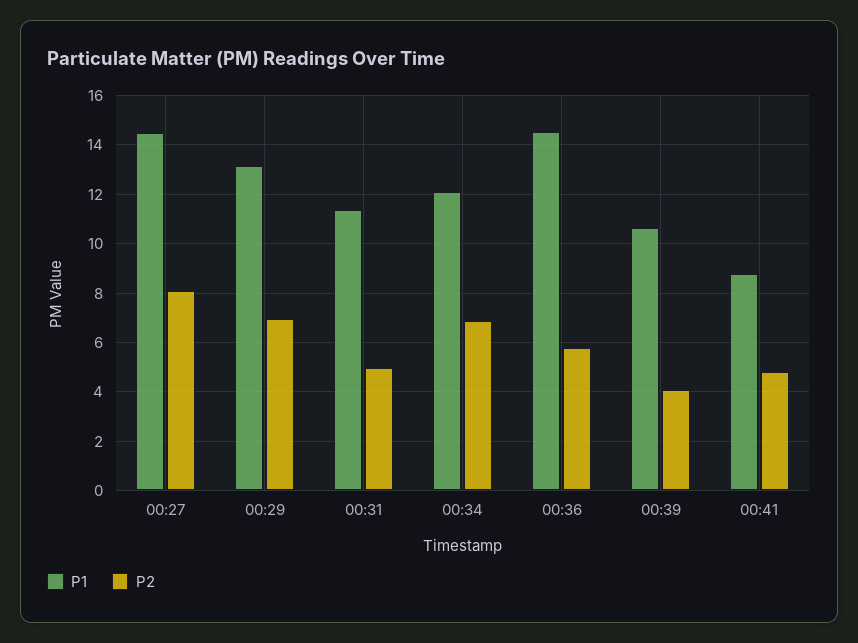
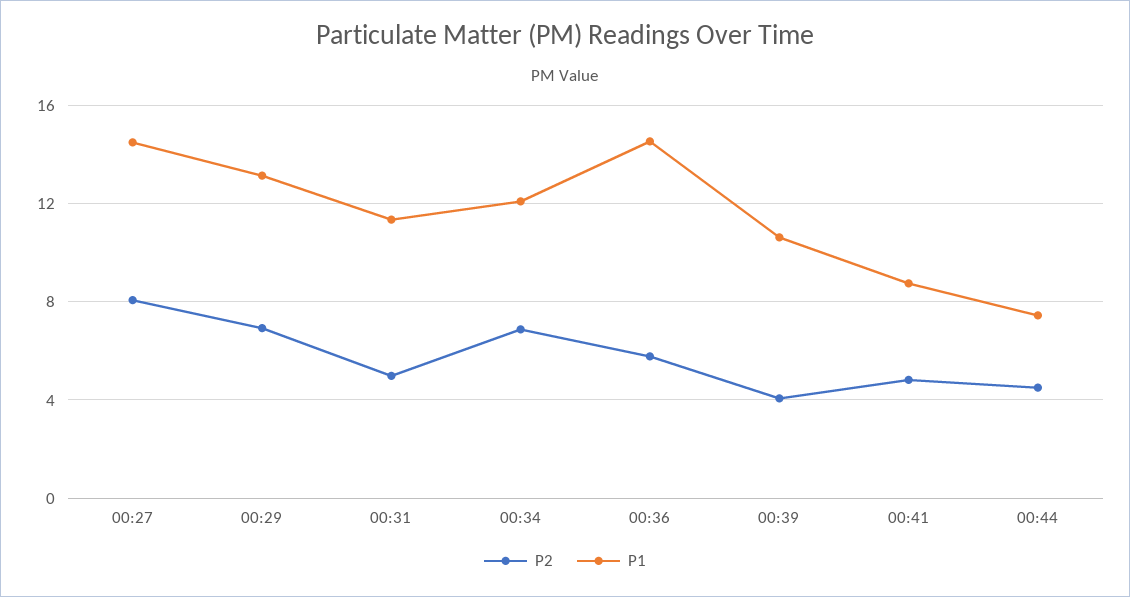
P2, 00:44: none -> 4.5
P1, 00:44: none -> 7.5

